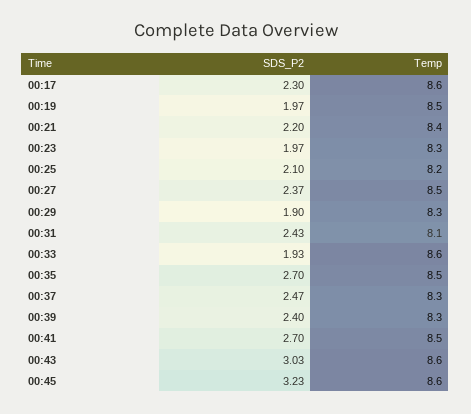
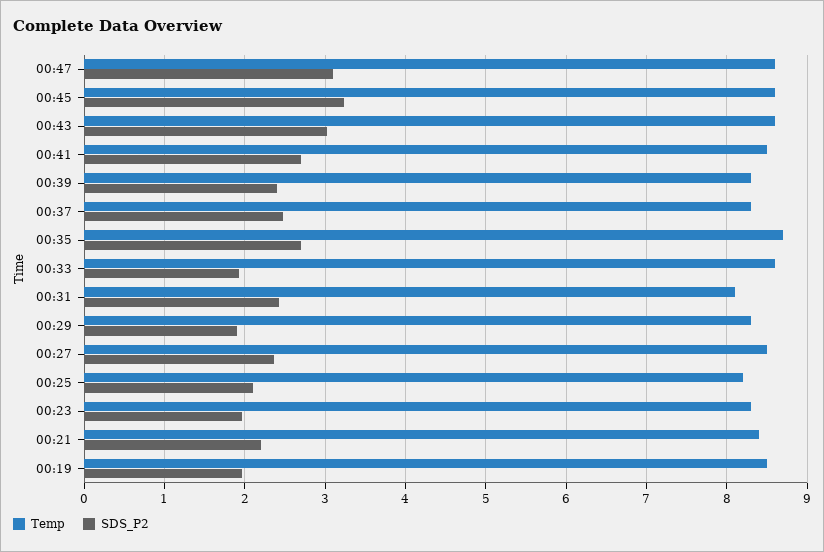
SDS_P2, 00:17: 2.3 -> none
Temp, 00:17: 8.6 -> none
Temp, 00:35: 8.5 -> 8.7
Temp, 00:47: none -> 8.6
SDS_P2, 00:47: none -> 3.1

